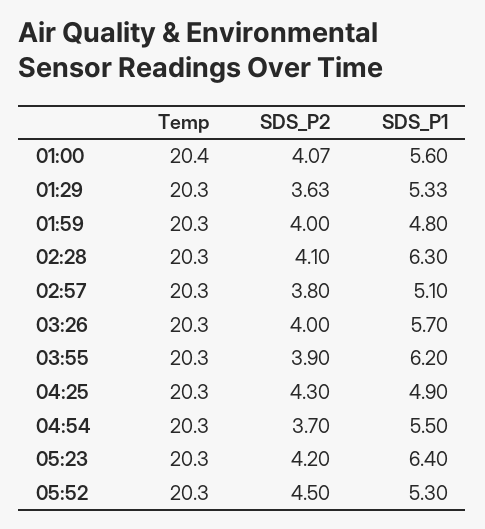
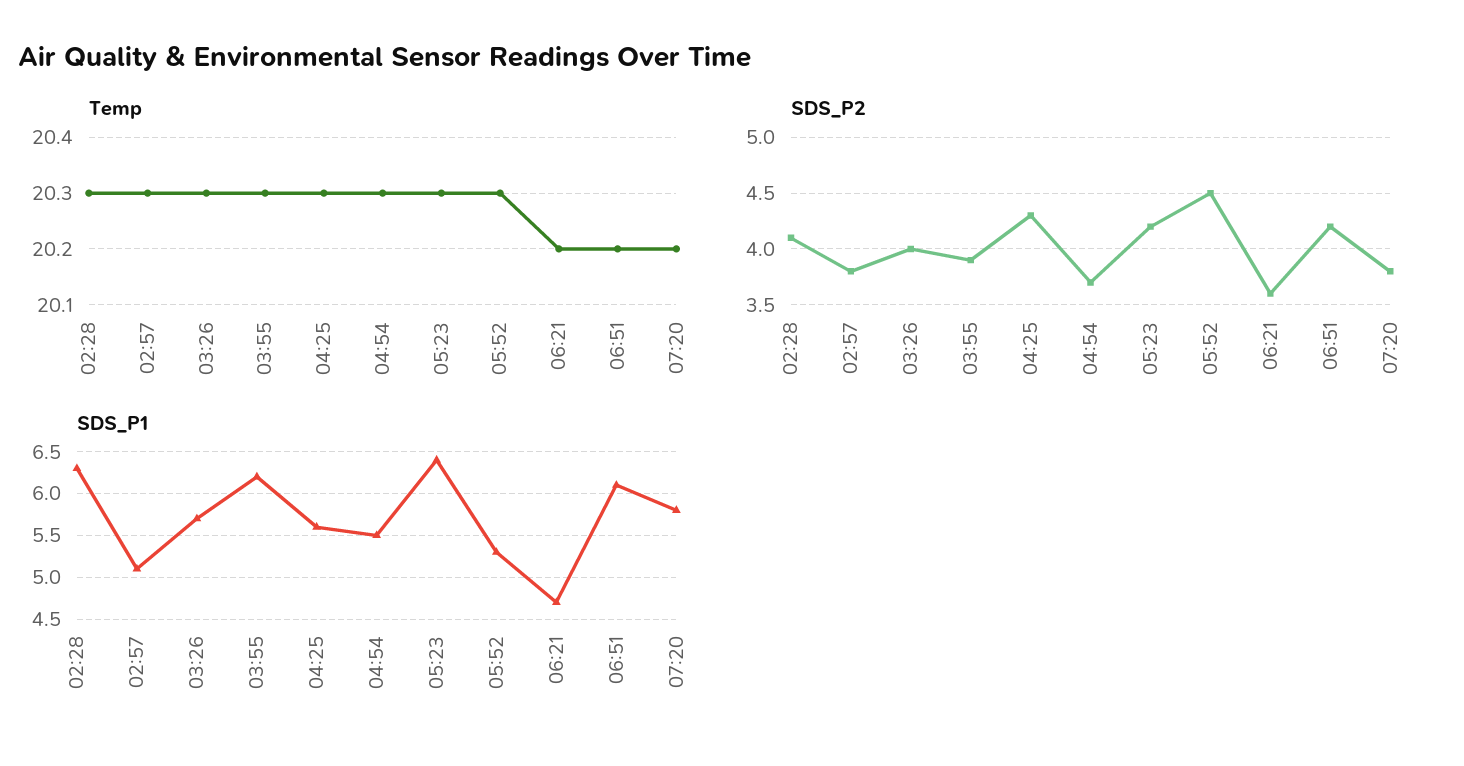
Temp, 01:00: 20.4 -> none
SDS_P2, 01:00: 4.07 -> none
SDS_P1, 01:00: 5.6 -> none
Temp, 01:29: 20.3 -> none
SDS_P2, 01:29: 3.63 -> none
SDS_P1, 01:29: 5.33 -> none
Temp, 01:59: 20.3 -> none
SDS_P2, 01:59: 4 -> none
SDS_P1, 01:59: 4.8 -> none
SDS_P1, 04:25: 4.9 -> 5.6
Temp, 06:21: none -> 20.2
Temp, 06:51: none -> 20.2
Temp, 07:20: none -> 20.2
SDS_P2, 06:21: none -> 3.6
SDS_P2, 06:51: none -> 4.2
SDS_P2, 07:20: none -> 3.8
SDS_P1, 06:21: none -> 4.7
SDS_P1, 06:51: none -> 6.1
SDS_P1, 07:20: none -> 5.8

